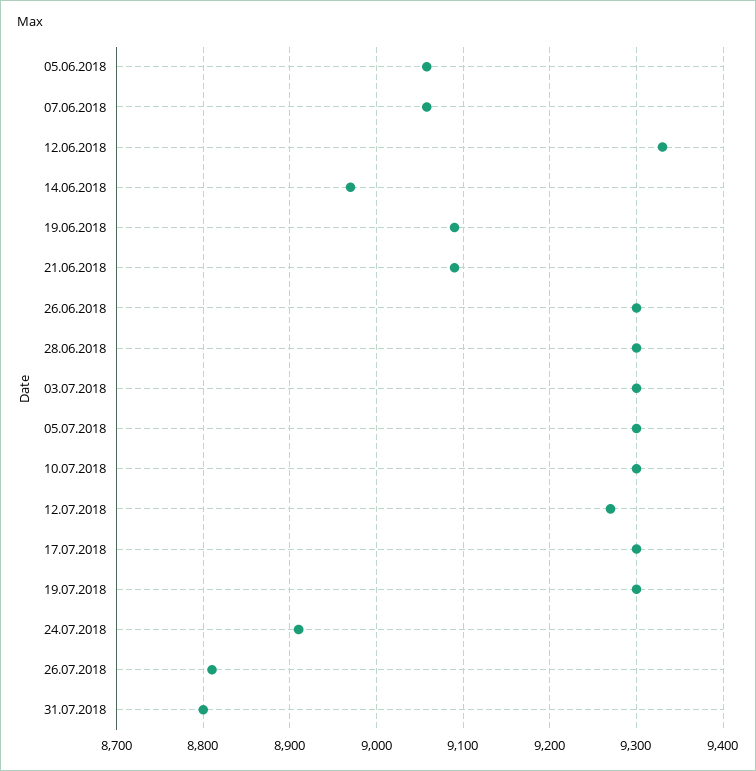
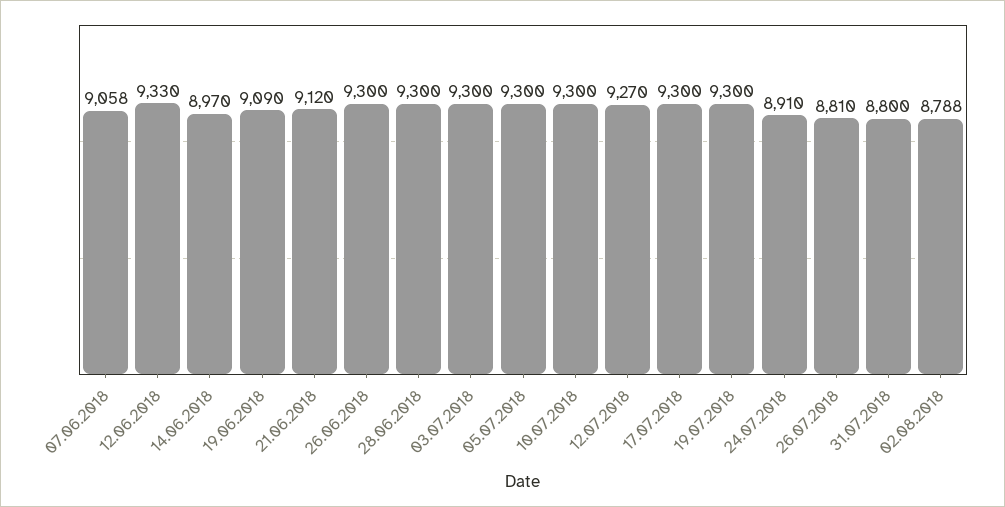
05.06.2018: 9060 -> none
21.06.2018: 9090 -> 9120
02.08.2018: none -> 8788

